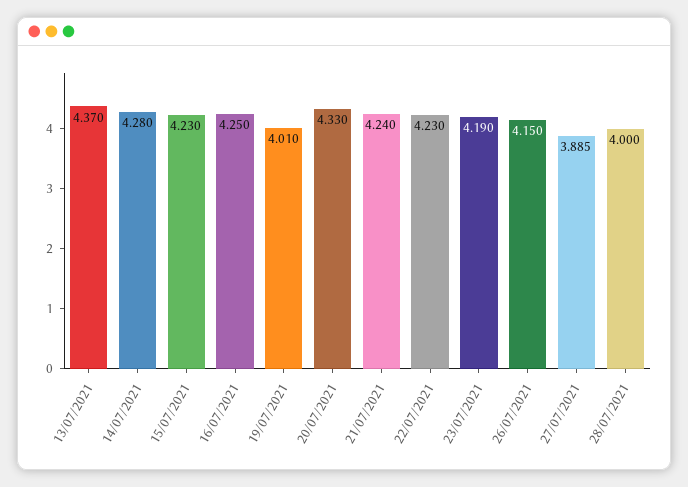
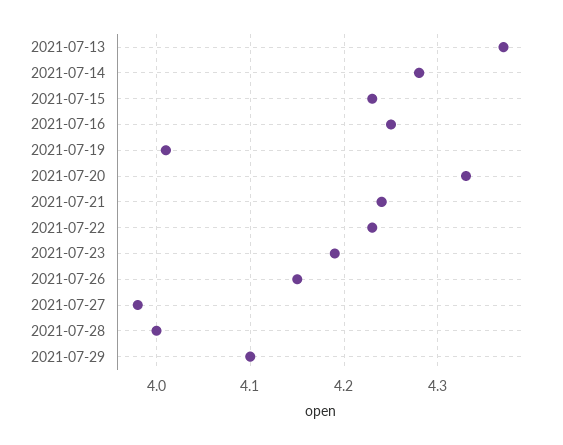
27/07/2021: 3.885 -> 3.98
2021-07-29: none -> 4.1

